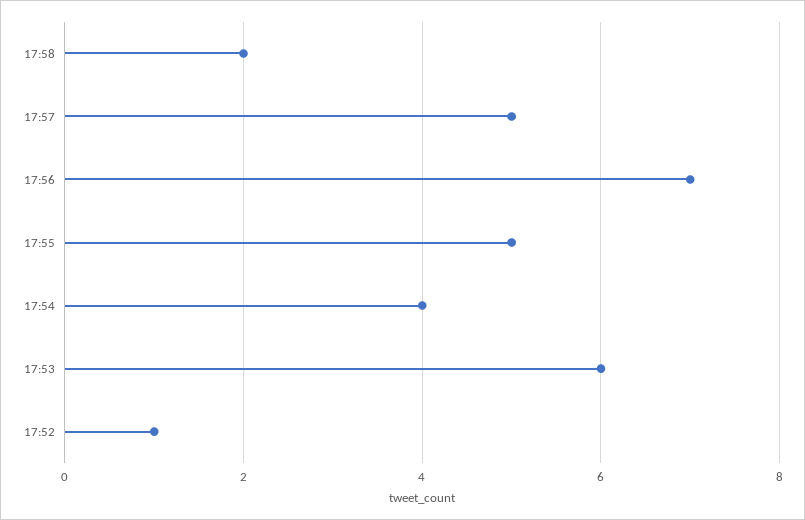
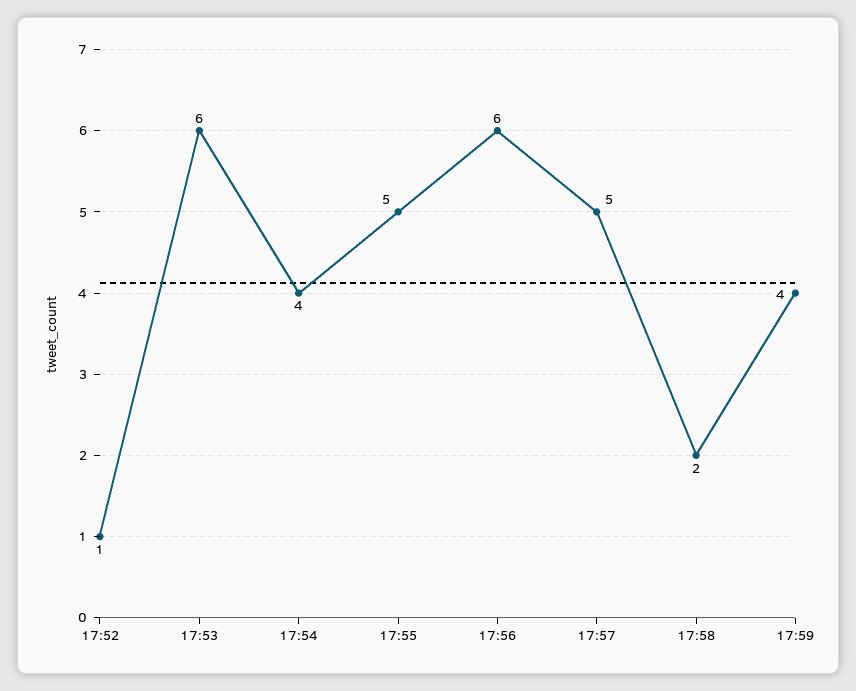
17:56: 7 -> 6
17:59: none -> 4

